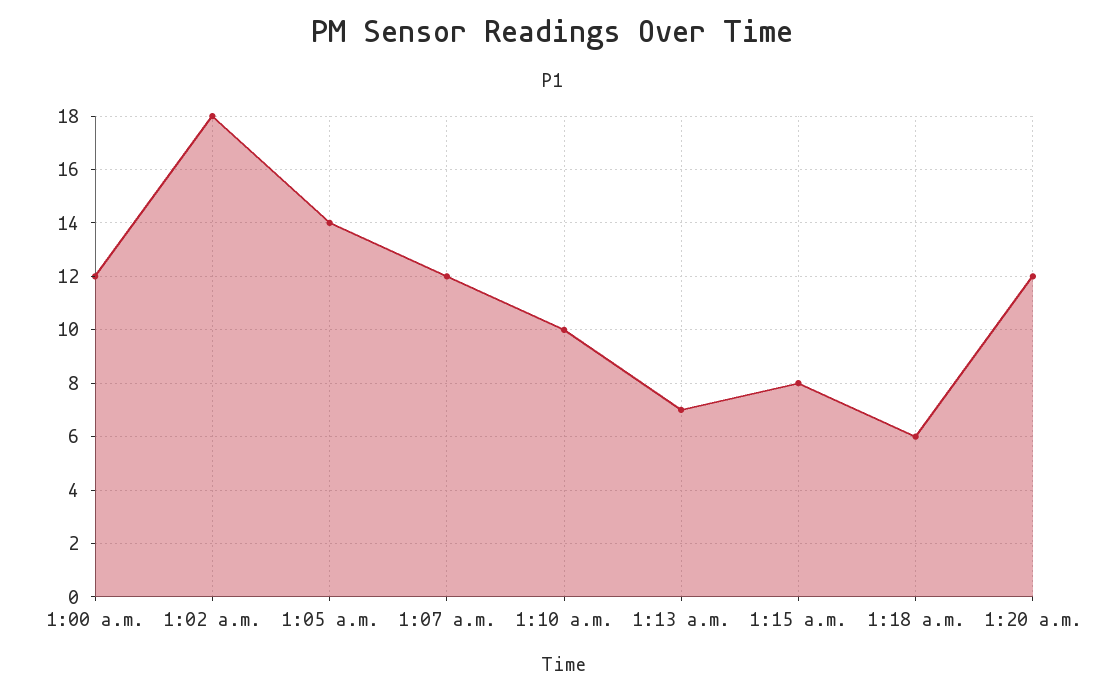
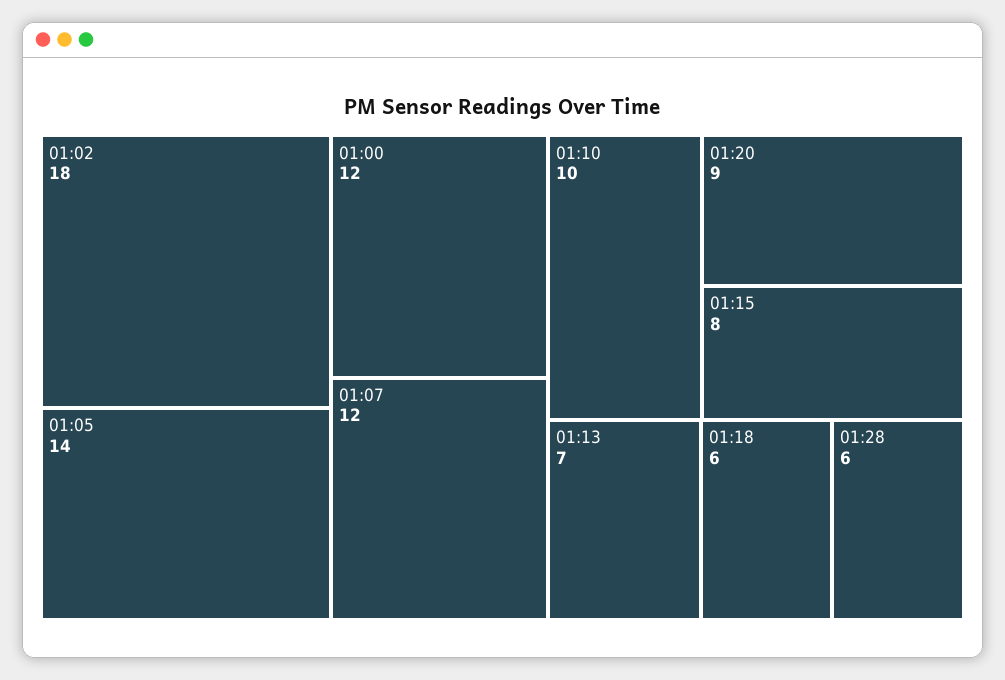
1:20 a.m.: 12 -> 9
01:28: none -> 6

